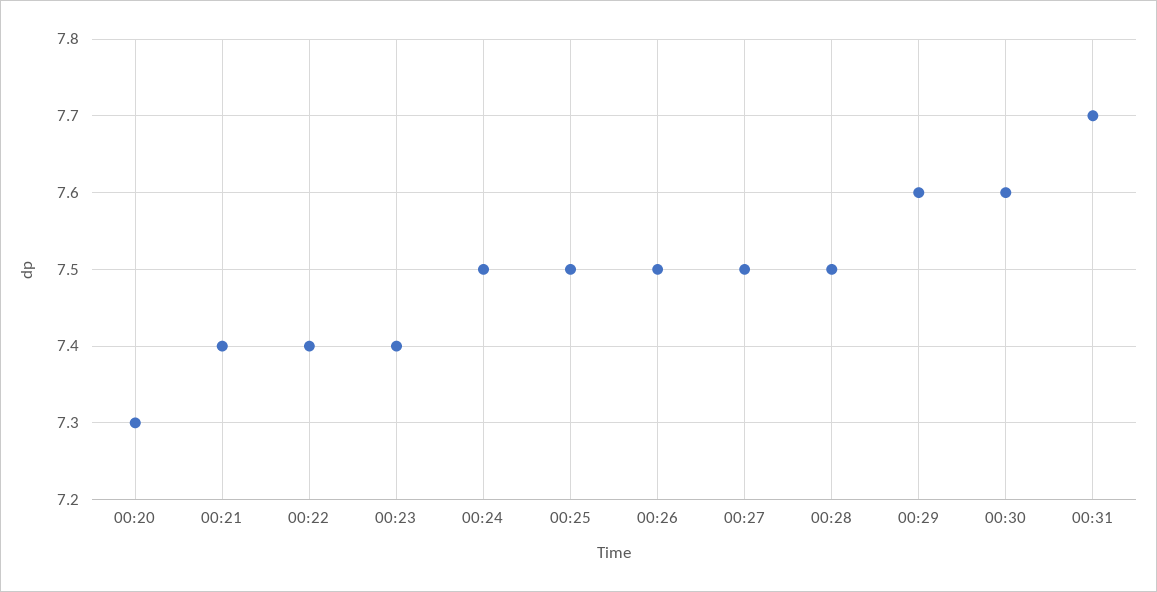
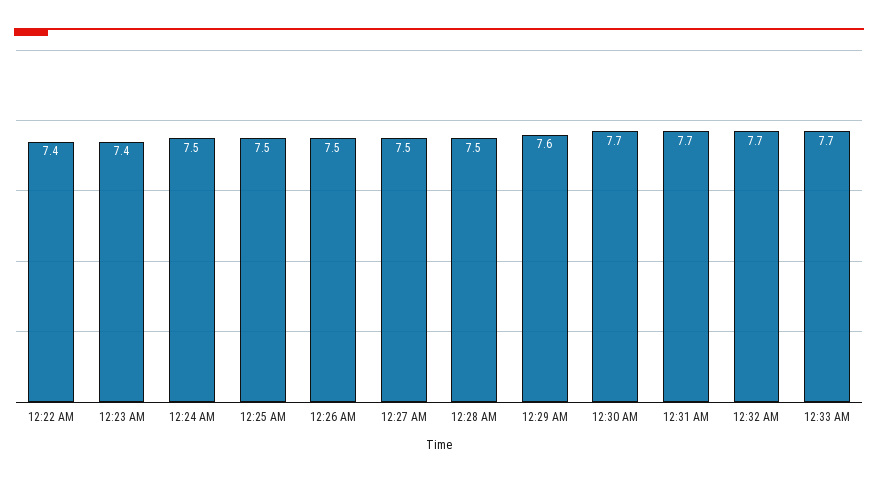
00:20: 7.3 -> none
00:21: 7.4 -> none
00:30: 7.6 -> 7.7
12:32 AM: none -> 7.7
12:33 AM: none -> 7.7

